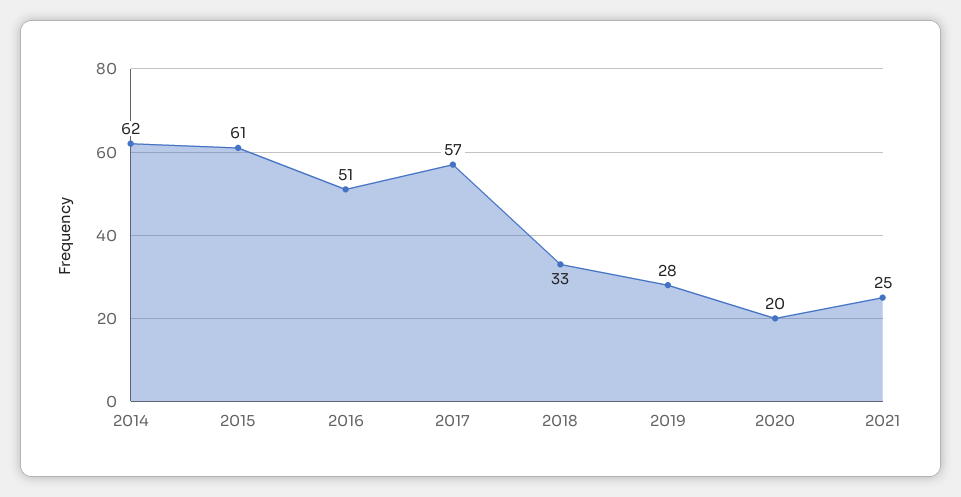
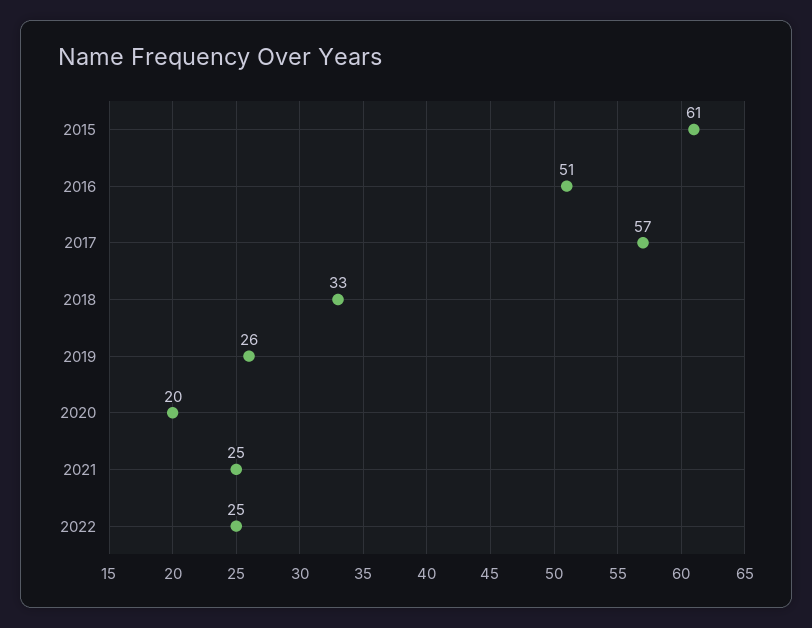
2014: 62 -> none
2019: 28 -> 26
2022: none -> 25

